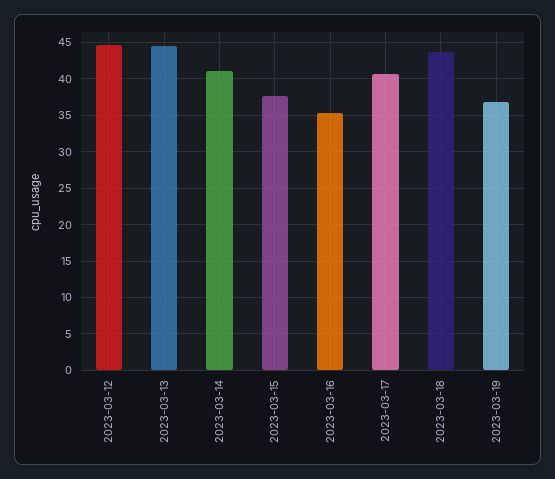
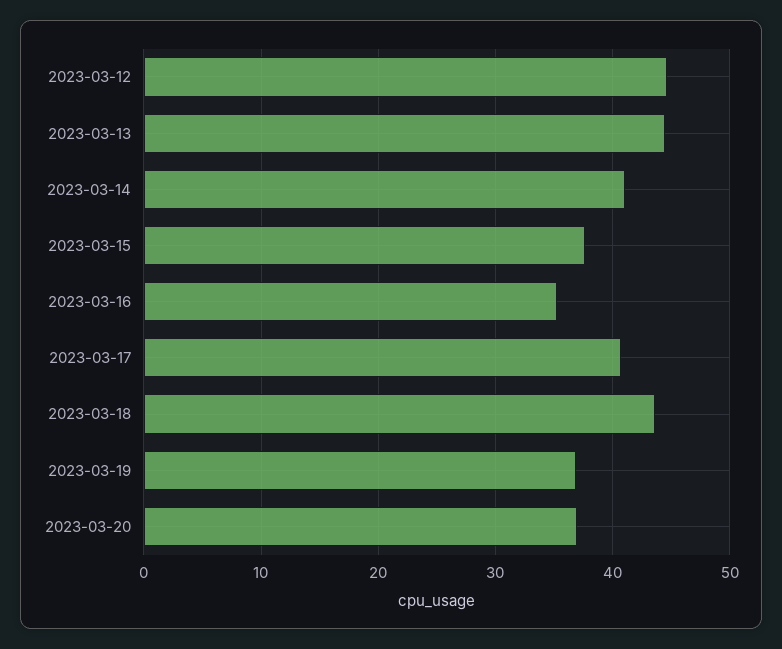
2023-03-20: none -> 37

